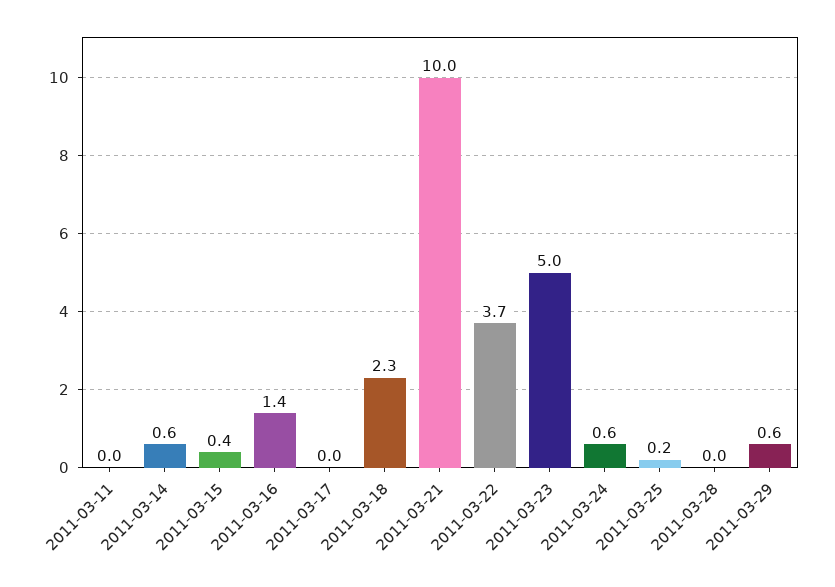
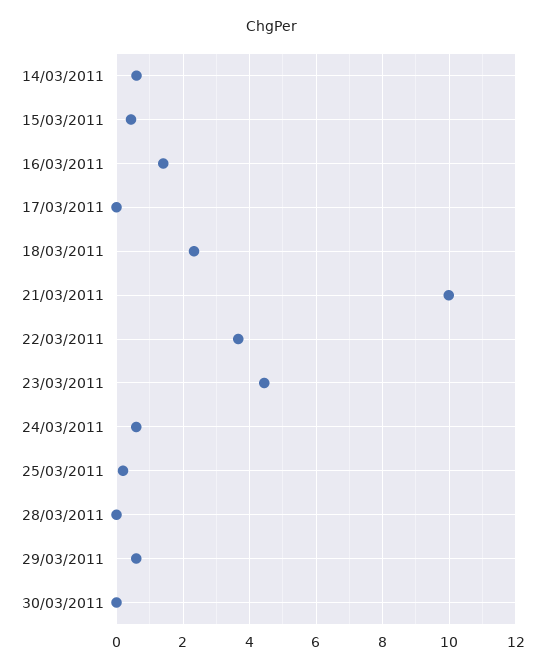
2011-03-11: 0 -> none
2011-03-23: 5 -> 4.4
30/03/2011: none -> 0

